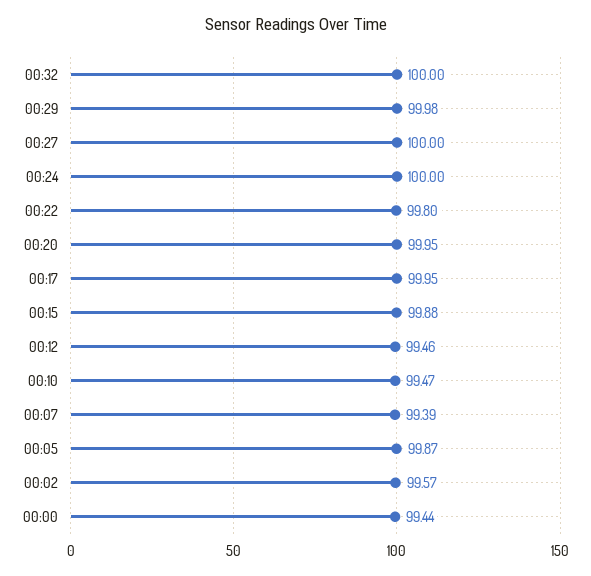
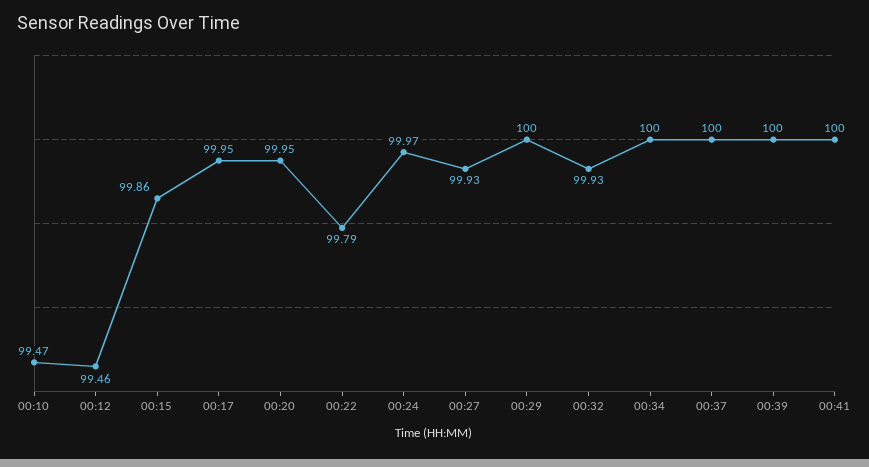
00:32: 100 -> 99.93
00:29: 99.98 -> 100
00:27: 100 -> 99.93
00:24: 100 -> 99.97
00:22: 99.8 -> 99.79
00:15: 99.88 -> 99.86
00:07: 99.39 -> none
00:05: 99.87 -> none
00:02: 99.57 -> none
00:00: 99.44 -> none
00:34: none -> 100
00:37: none -> 100
00:39: none -> 100
00:41: none -> 100

